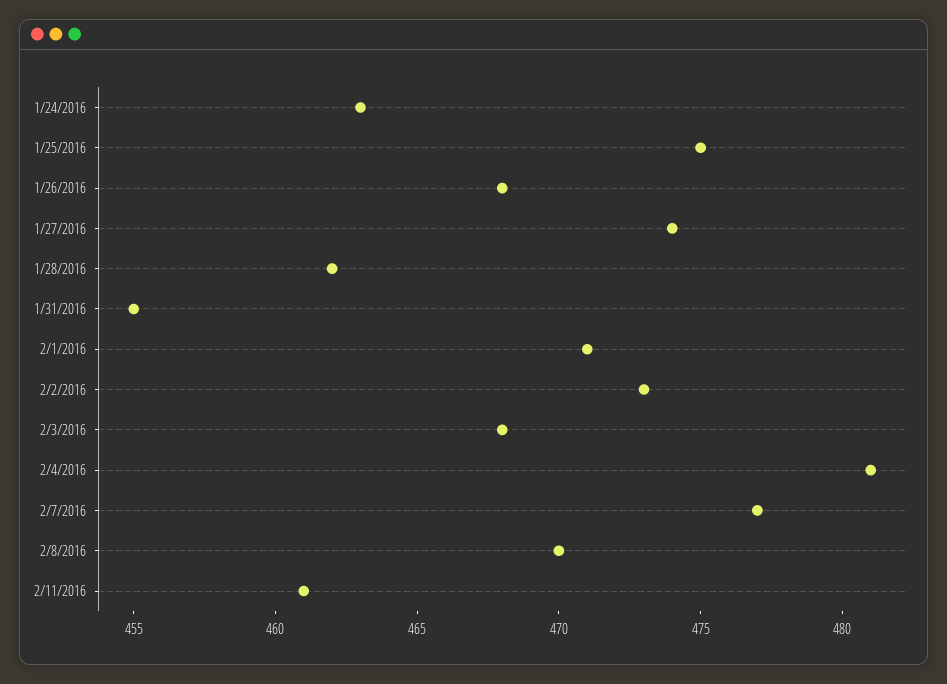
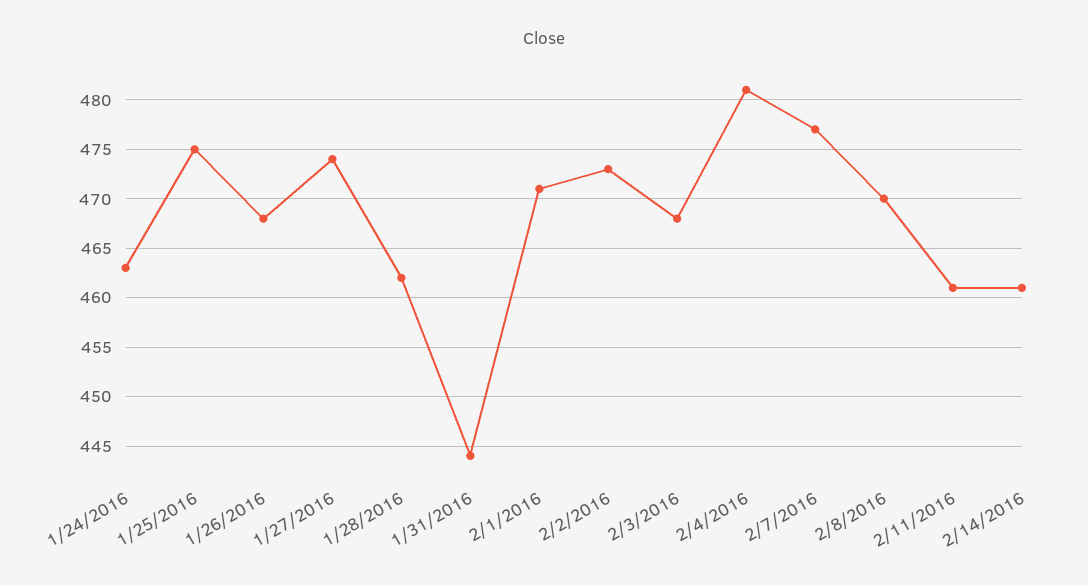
1/31/2016: 455 -> 444
2/14/2016: none -> 461

